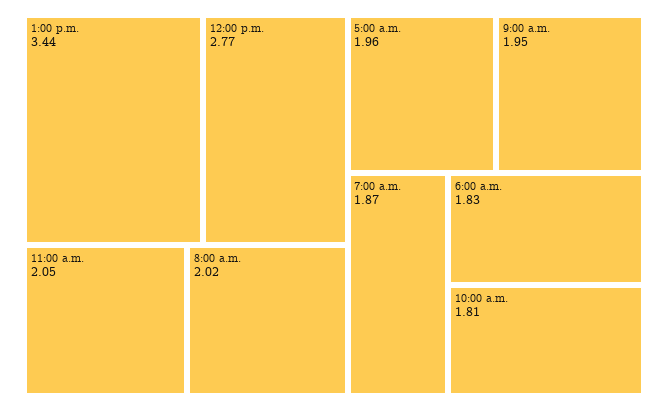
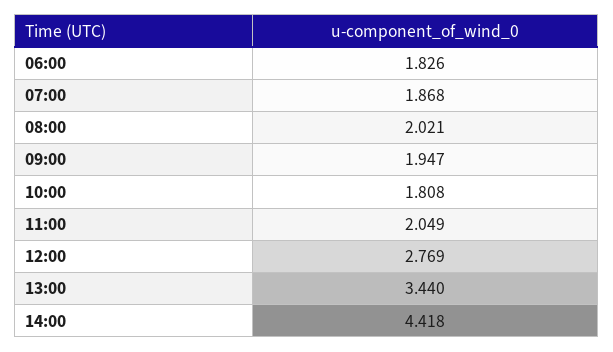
5:00 a.m.: 1.96 -> none
14:00: none -> 4.418

